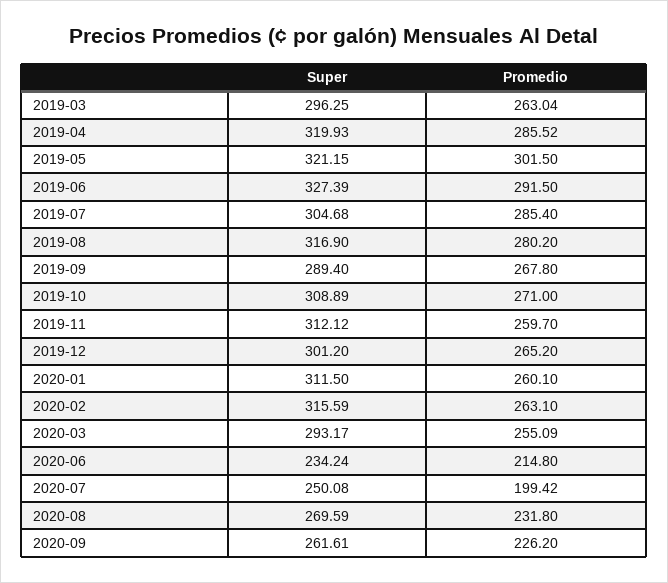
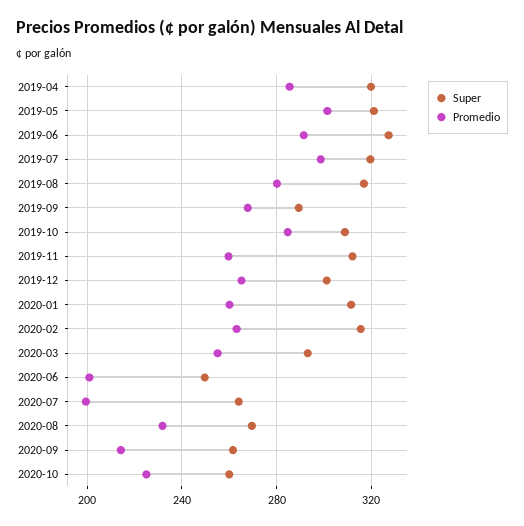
Super, 2019-03: 296.25 -> none
Promedio, 2019-03: 263.04 -> none
Super, 2019-07: 304.68 -> 320
Promedio, 2019-07: 285.4 -> 300
Promedio, 2019-10: 271 -> 285
Super, 2020-06: 234.24 -> 250
Promedio, 2020-06: 214.8 -> 200
Super, 2020-07: 250.08 -> 265
Promedio, 2020-09: 226.2 -> 215
Super, 2020-10: none -> 260
Promedio, 2020-10: none -> 225

